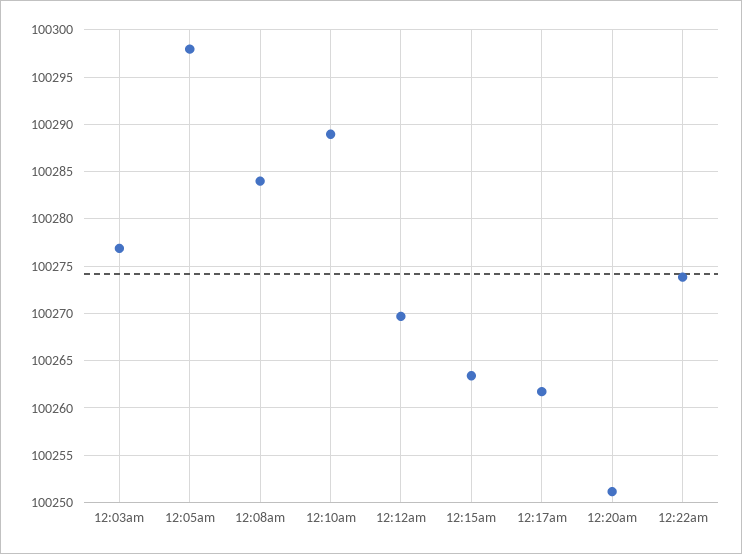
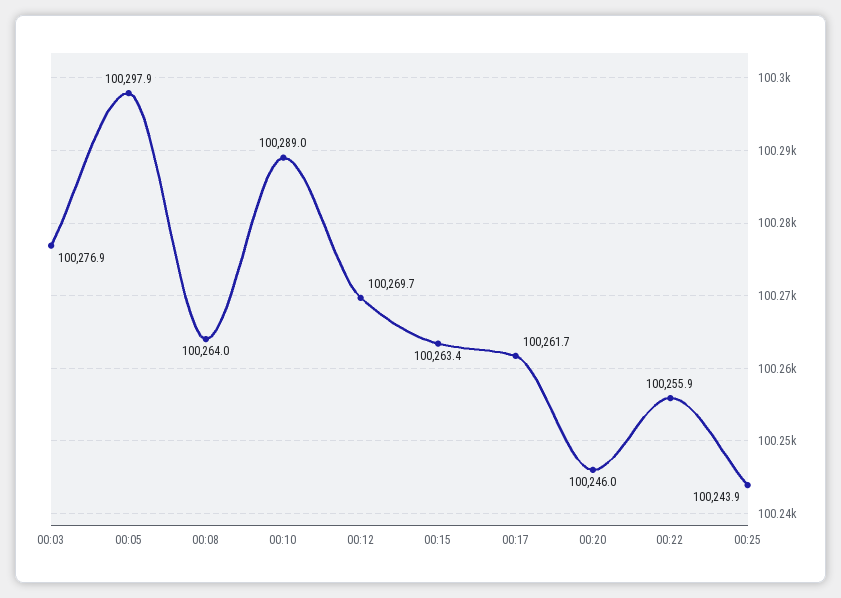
12:08am: 100284 -> 100264
12:20am: 100251 -> 100246
12:22am: 100274 -> 100255.9
00:25: none -> 100243.9

